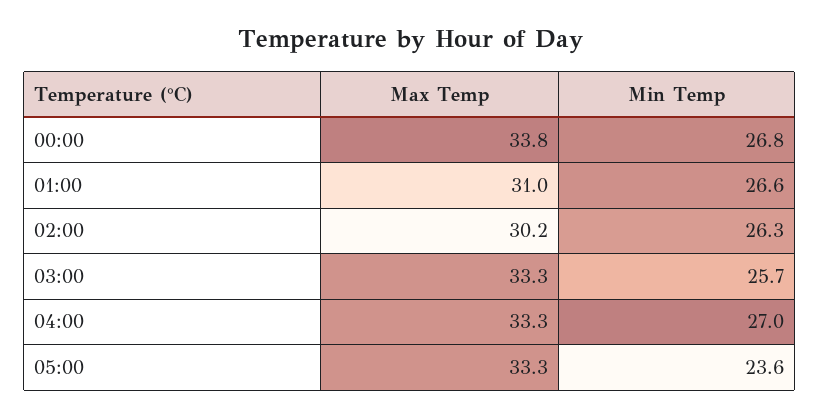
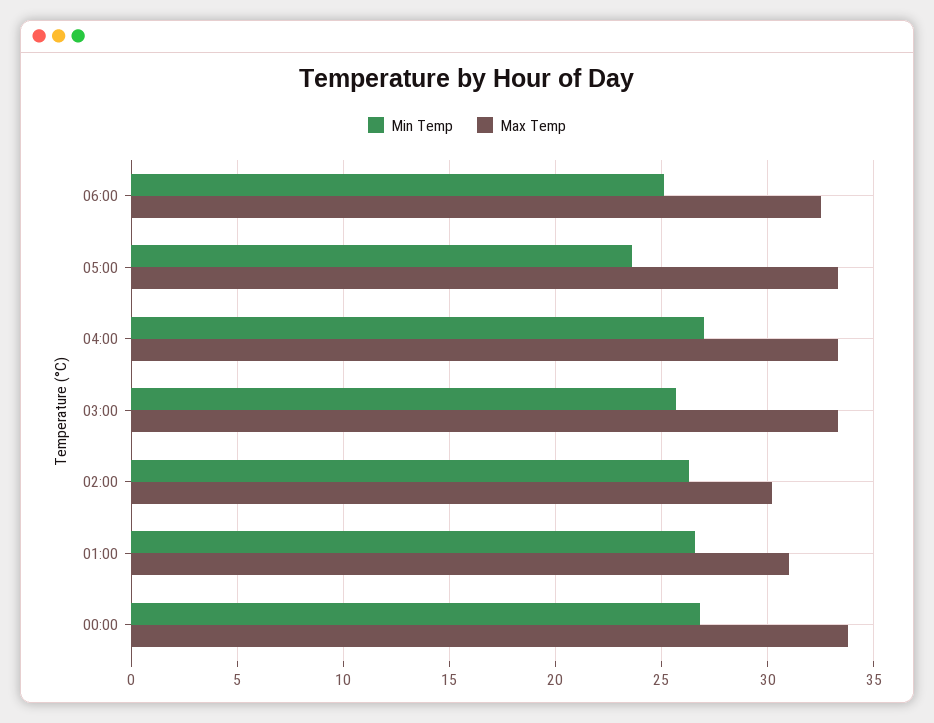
Min Temp, 06:00: none -> 25
Max Temp, 06:00: none -> 32.5

